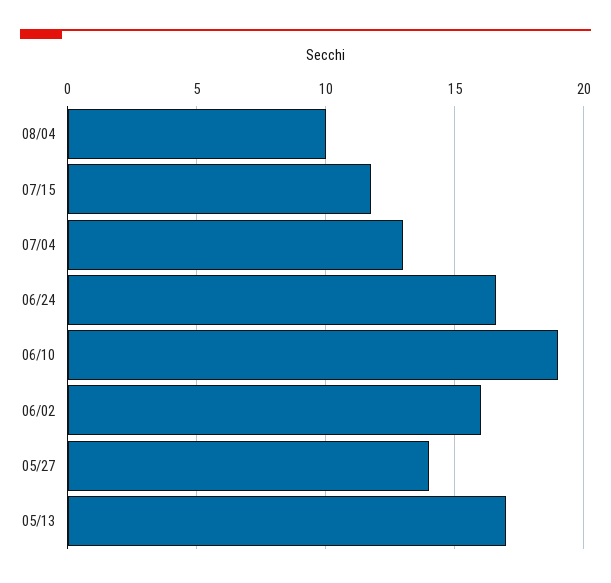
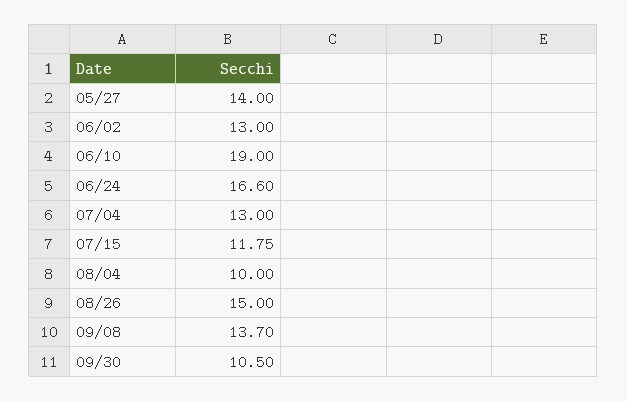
06/02: 16 -> 13
05/13: 17 -> none
08/26: none -> 15
09/08: none -> 13.7
09/30: none -> 10.5

